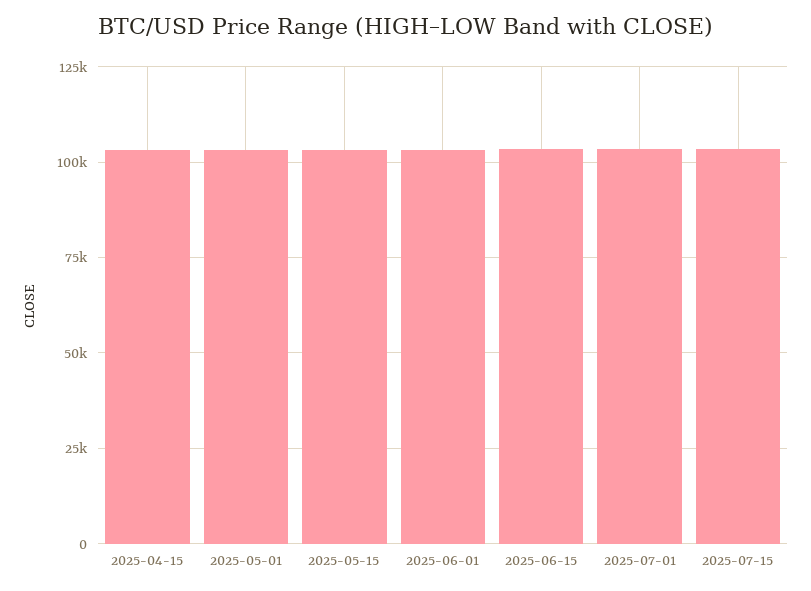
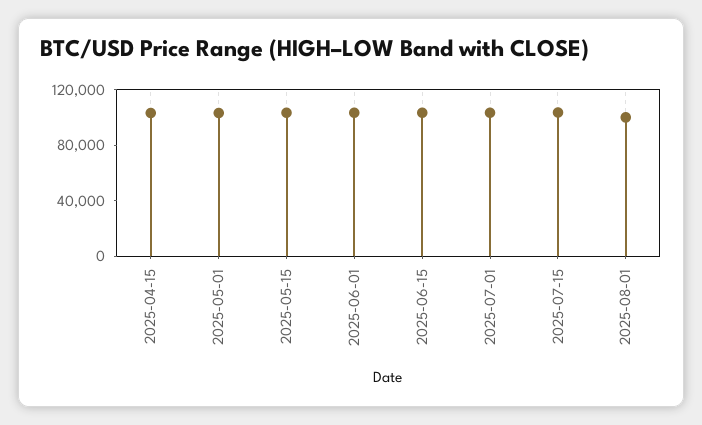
2025-08-01: none -> 100000

